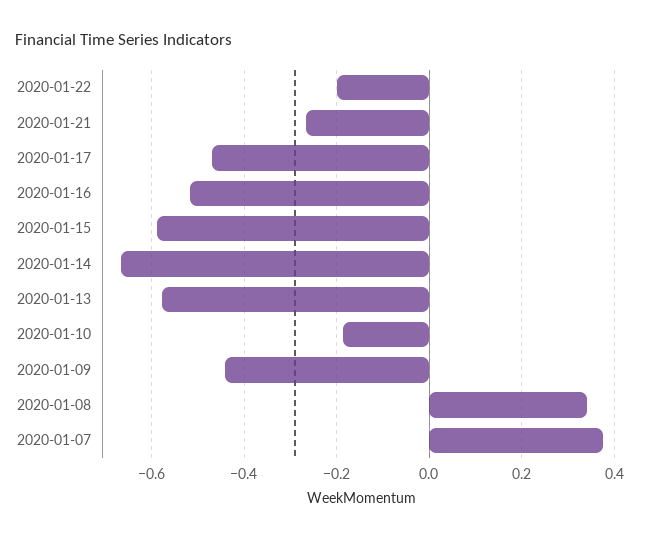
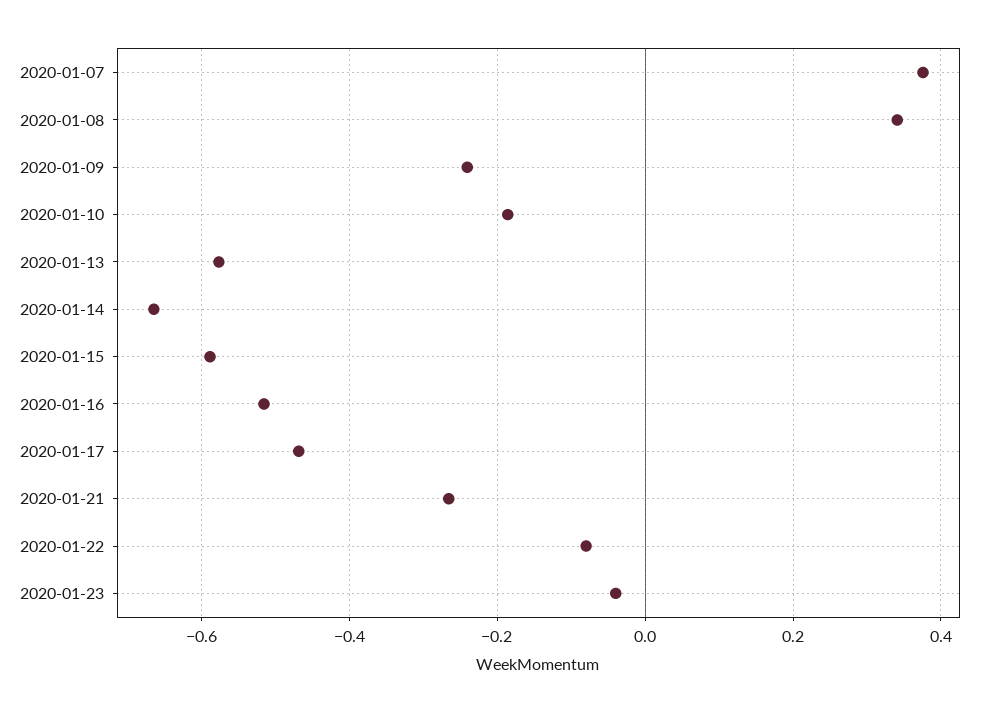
2020-01-22: -0.2 -> -0.08
2020-01-09: -0.44 -> -0.24
2020-01-23: none -> -0.04

